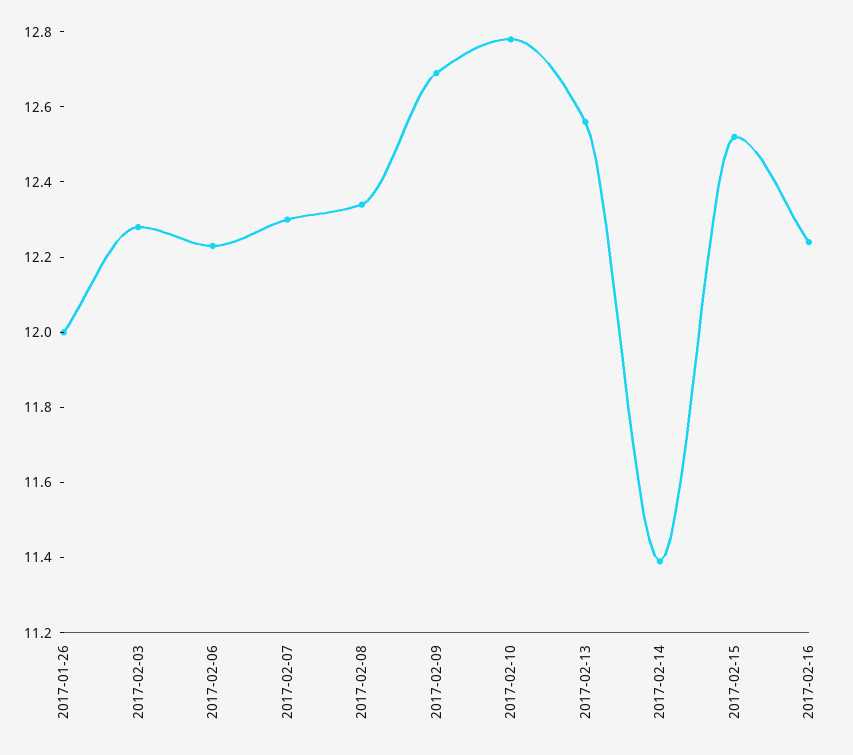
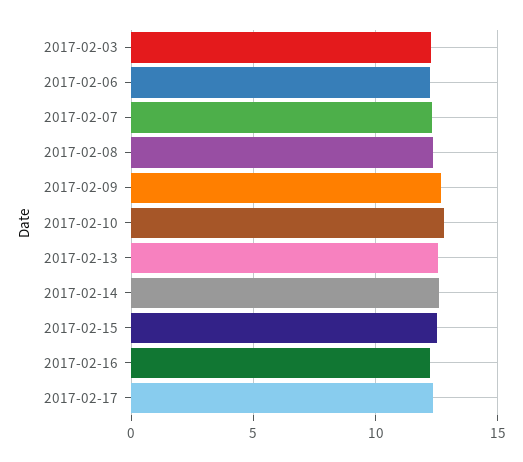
2017-01-26: 12 -> none
2017-02-14: 11.4 -> 12.5
2017-02-17: none -> 12.5

